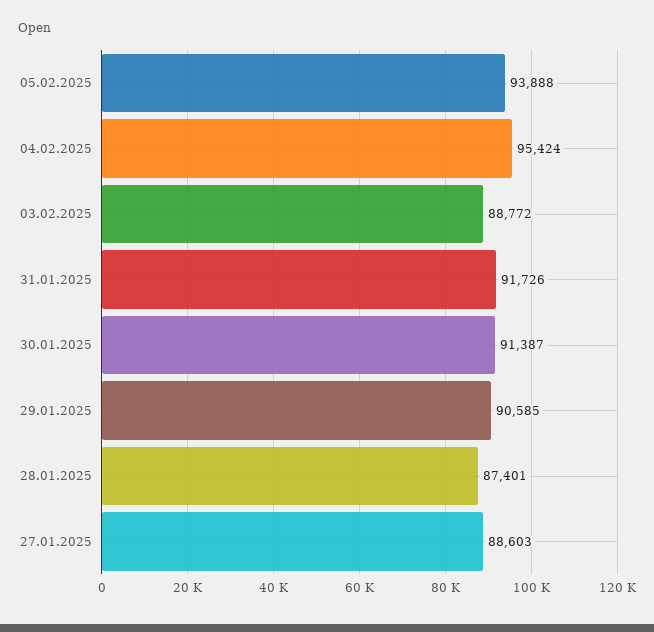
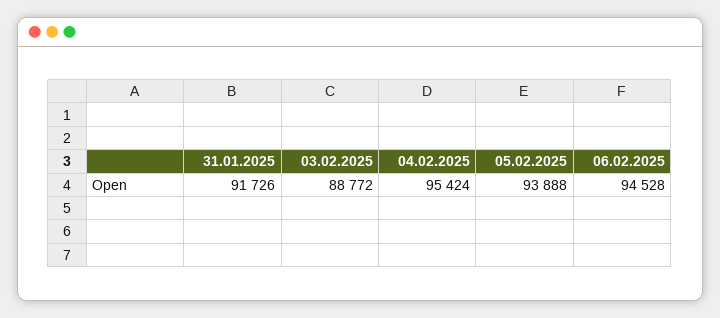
30.01.2025: 91387 -> none
29.01.2025: 90585 -> none
28.01.2025: 87401 -> none
27.01.2025: 88603 -> none
06.02.2025: none -> 94528

